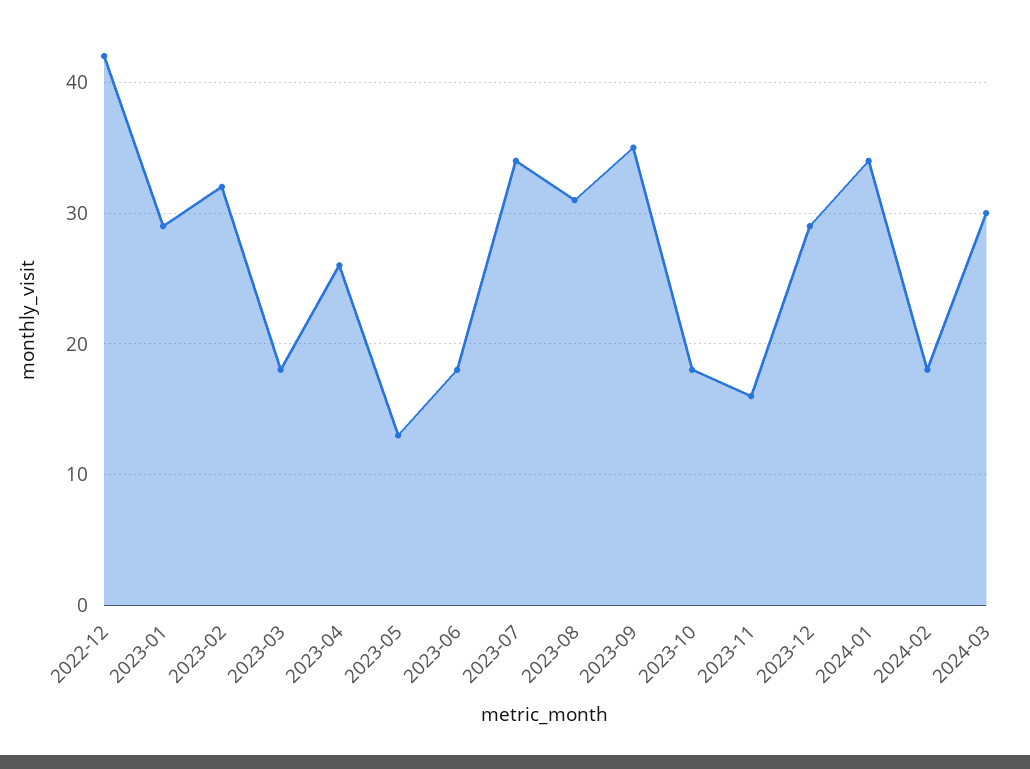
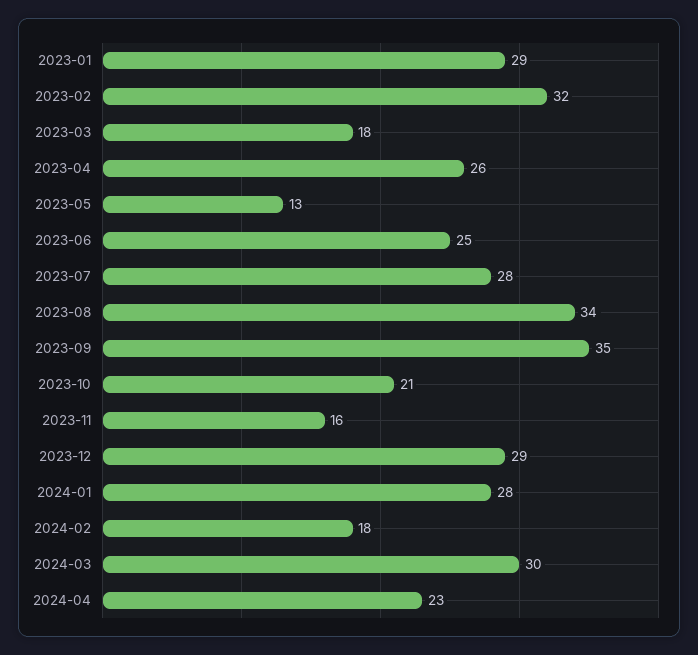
2022-12: 42 -> none
2023-06: 18 -> 25
2023-07: 34 -> 28
2023-08: 31 -> 34
2023-10: 18 -> 21
2024-01: 34 -> 28
2024-04: none -> 23

